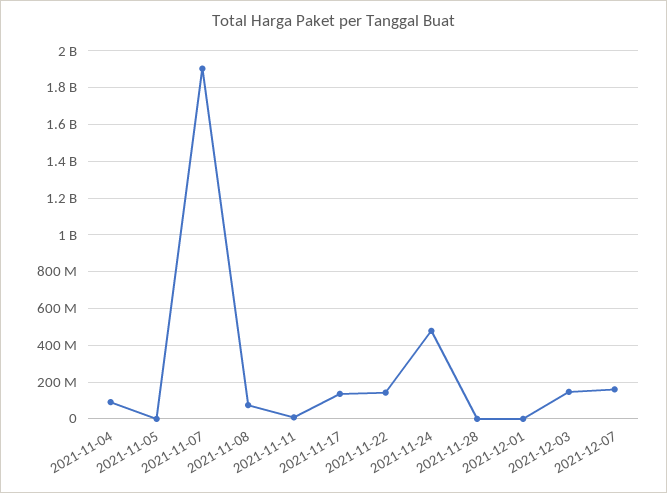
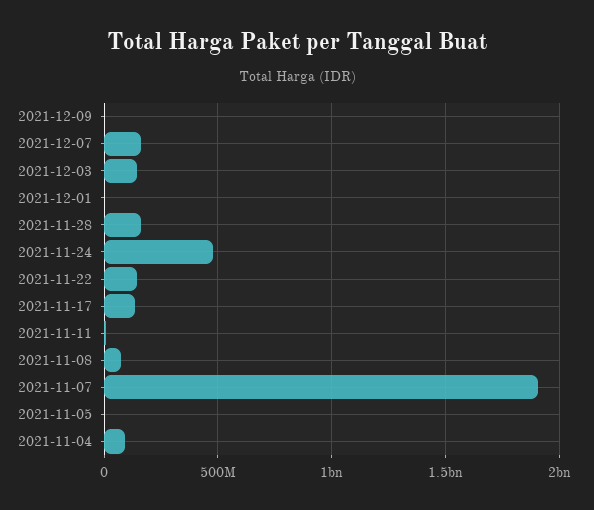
2021-11-28: 0 -> 150000000
2021-12-09: none -> 0

